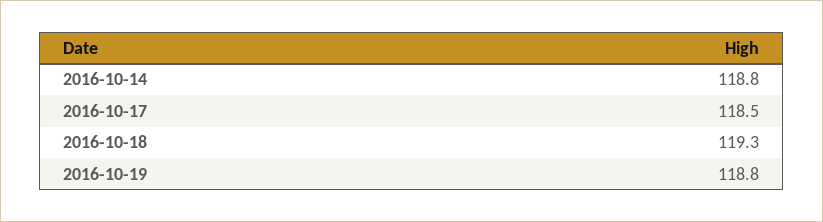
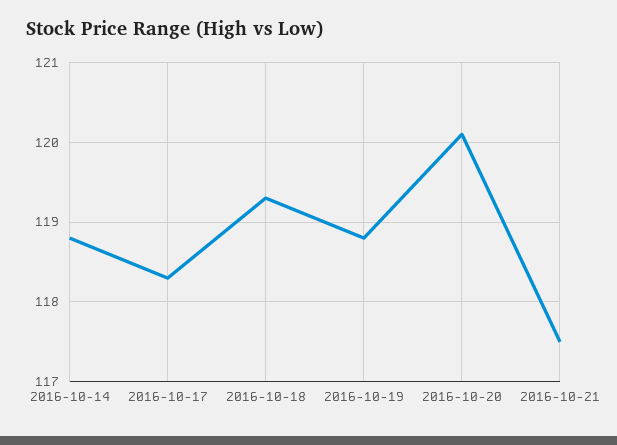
2016-10-17: 118.5 -> 118.3
2016-10-20: none -> 120.1
2016-10-21: none -> 117.5

